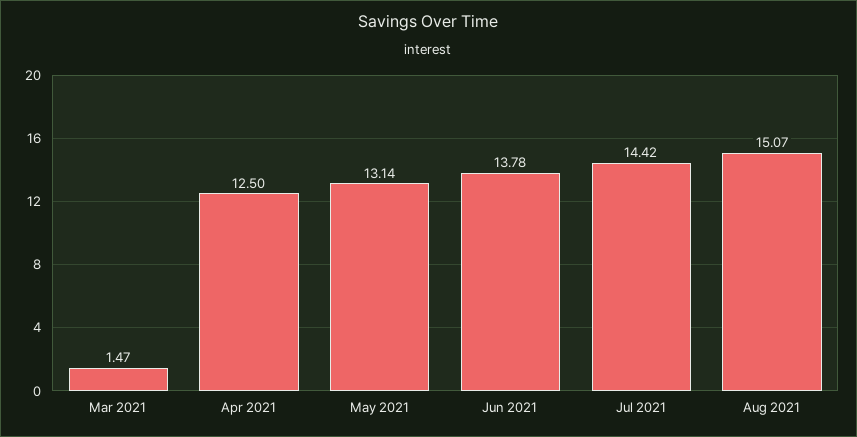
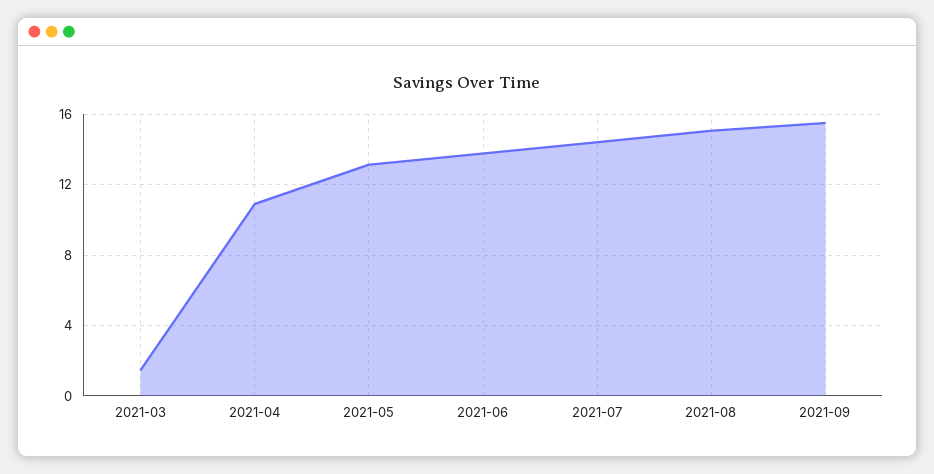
Apr 2021: 12.5 -> 11
2021-09: none -> 15.5

